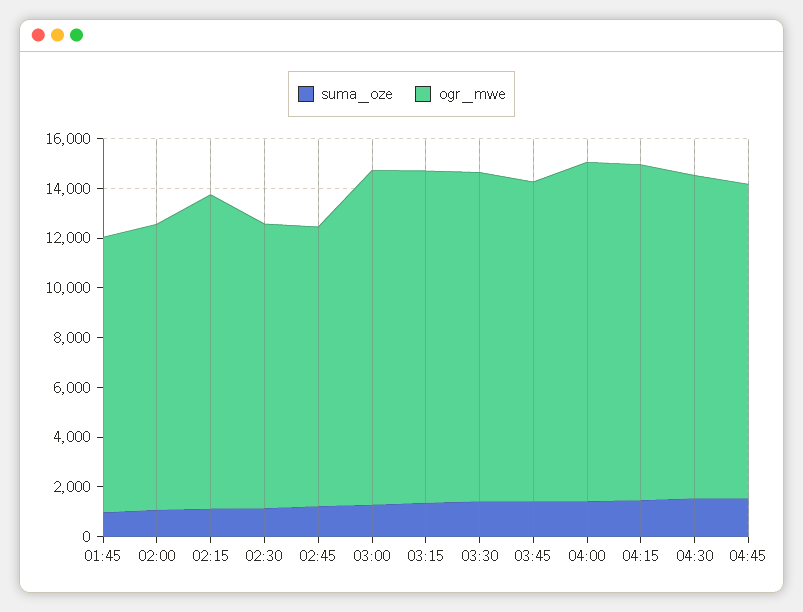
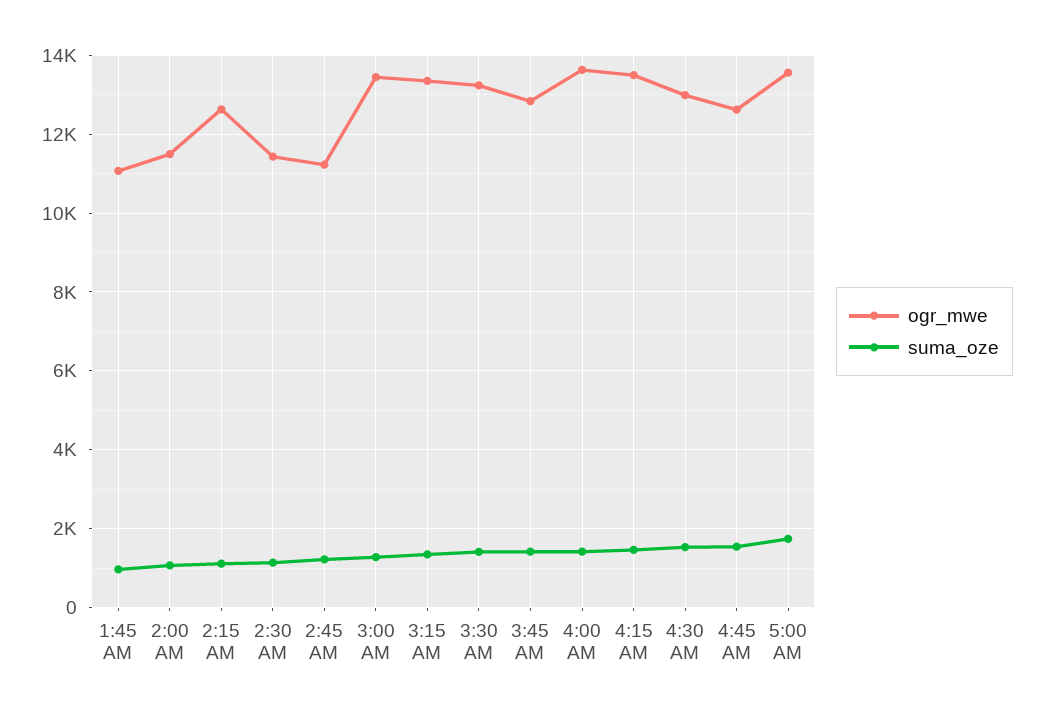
ogr_mwe, 5:00 AM: none -> 13600
suma_oze, 5:00 AM: none -> 1800

